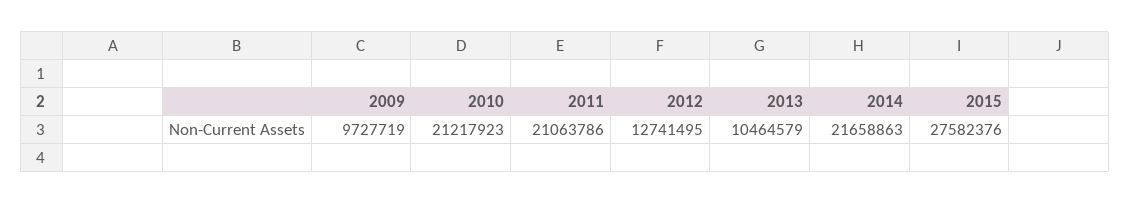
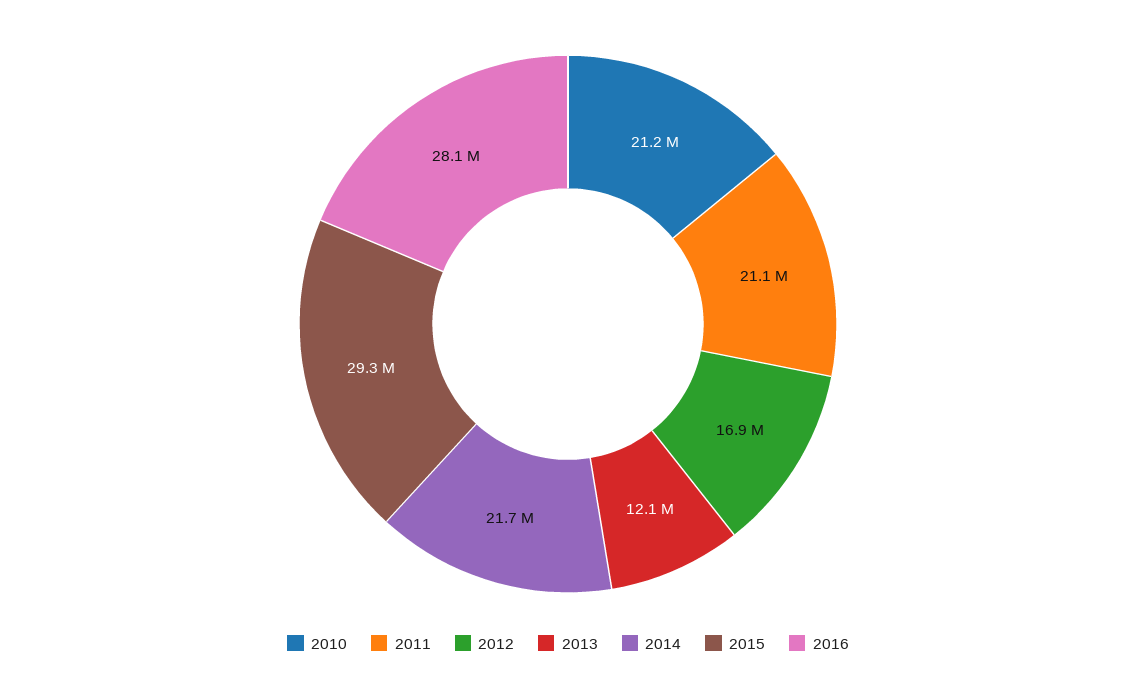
2009: 9727719 -> none
2012: 12741495 -> 16900000
2013: 10464579 -> 12100000
2015: 27582376 -> 29300000
2016: none -> 28100000

